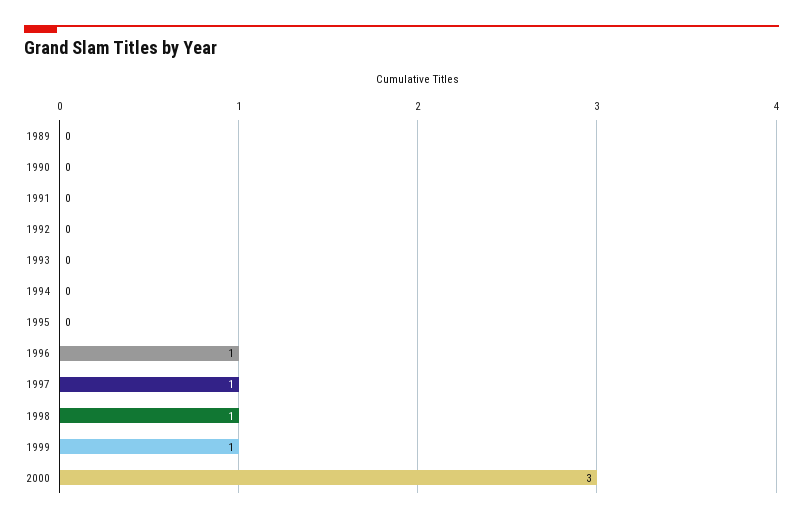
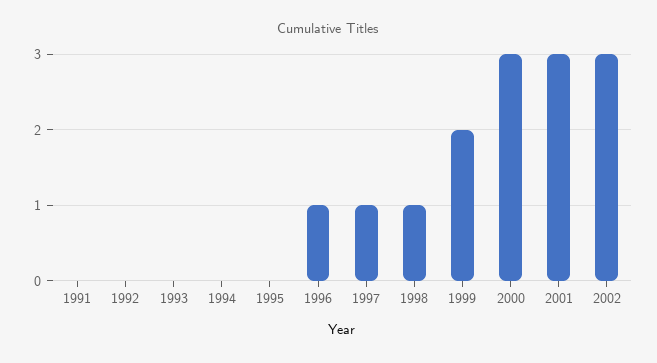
1989: 0 -> none
1990: 0 -> none
1999: 1 -> 2
2001: none -> 3
2002: none -> 3

